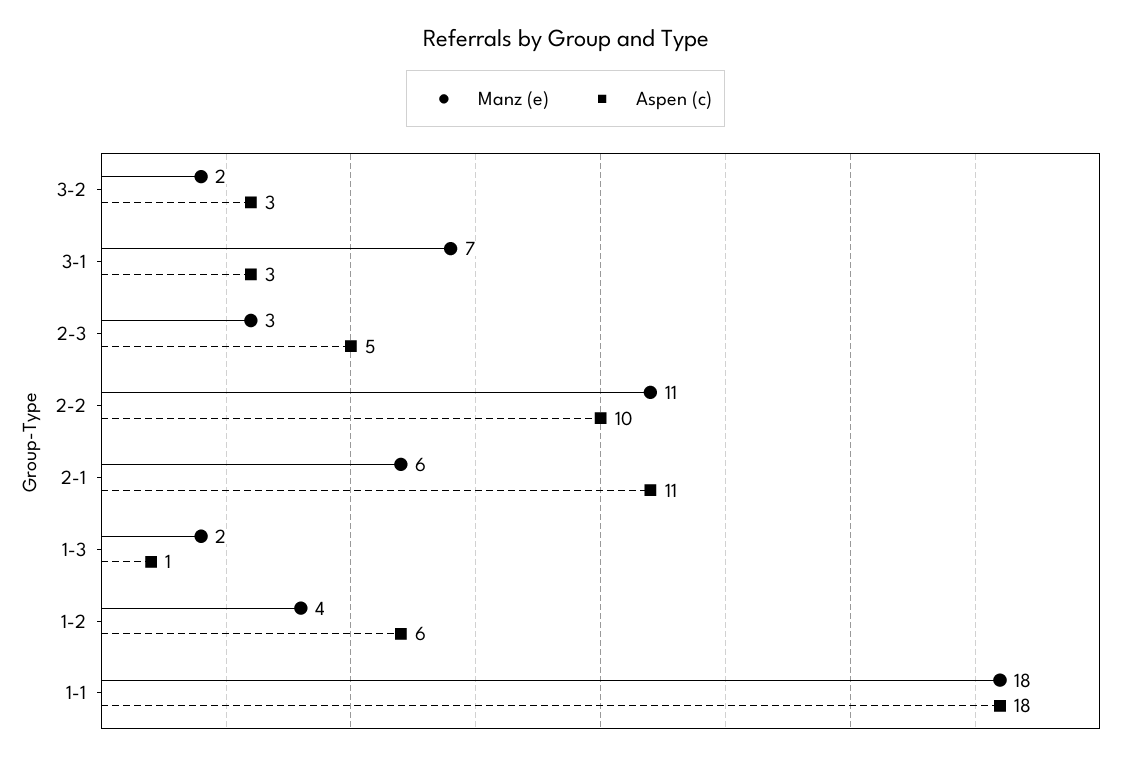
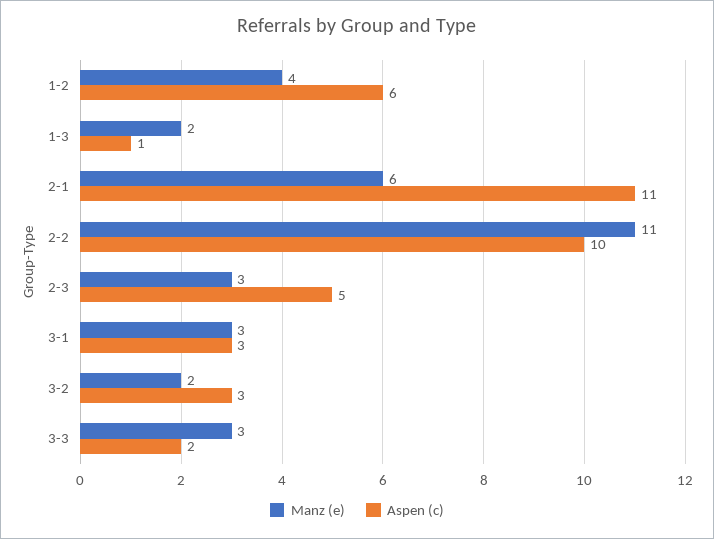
Manz (e), 3-1: 7 -> 3
Manz (e), 1-1: 18 -> none
Aspen (c), 1-1: 18 -> none
Manz (e), 3-3: none -> 3
Aspen (c), 3-3: none -> 2

